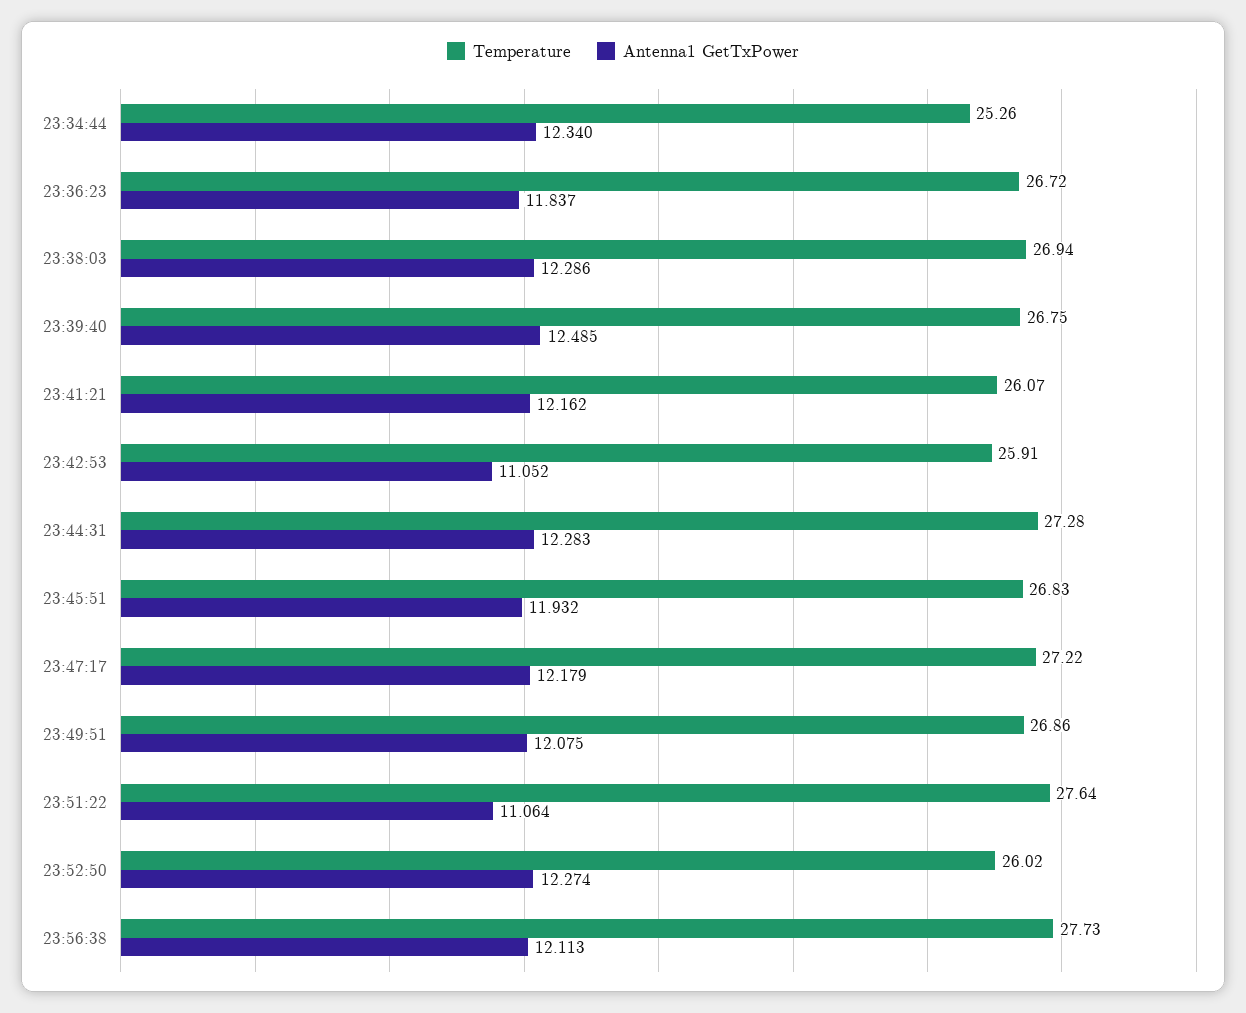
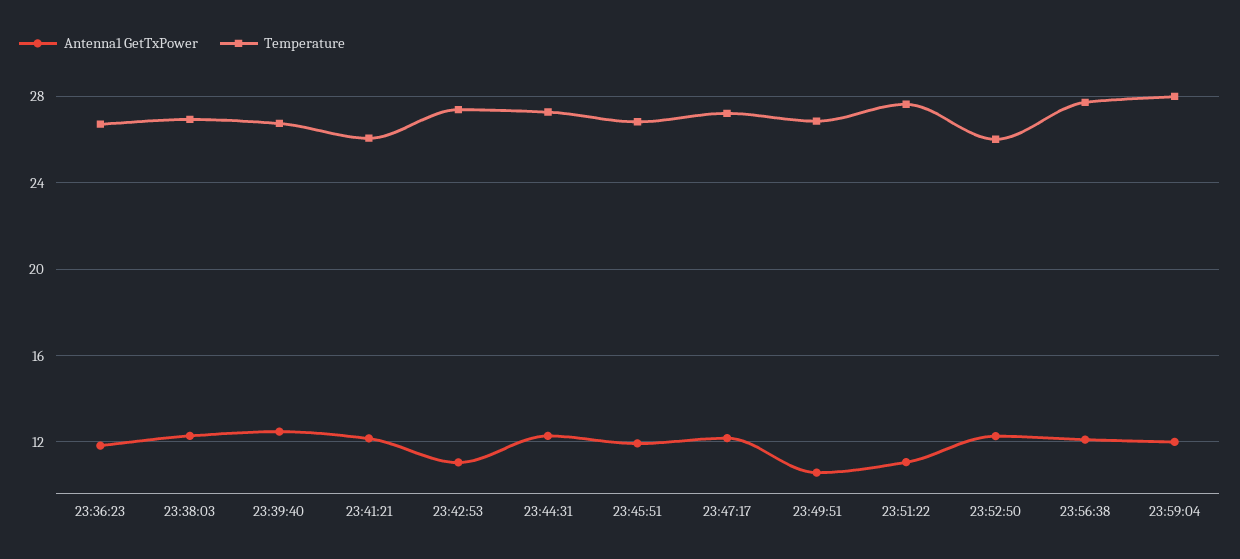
Temperature, 23:34:44: 25.26 -> none
Antenna1 GetTxPower, 23:34:44: 12.34 -> none
Temperature, 23:42:53: 25.91 -> 27.5
Antenna1 GetTxPower, 23:49:51: 12.075 -> 10.5
Antenna1 GetTxPower, 23:59:04: none -> 12
Temperature, 23:59:04: none -> 28

